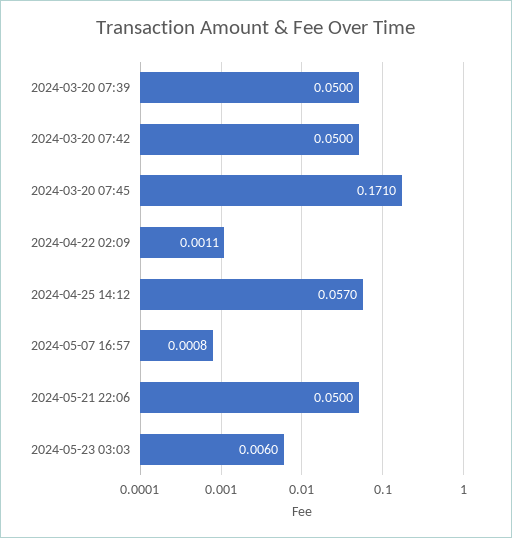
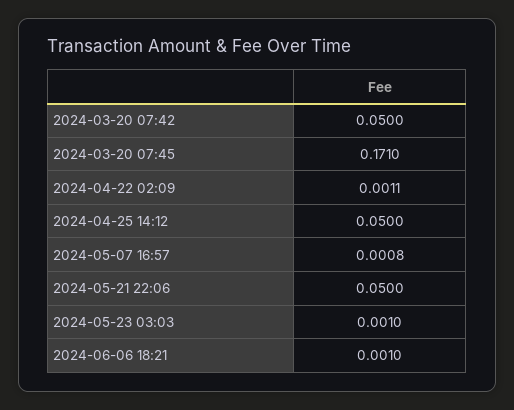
2024-03-20 07:39: 0.05 -> none
2024-04-25 14:12: 0.057 -> 0.05
2024-05-23 03:03: 0.006 -> 0.001
2024-06-06 18:21: none -> 0.001

